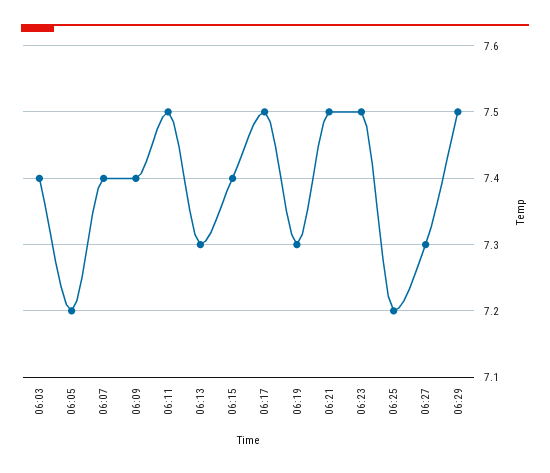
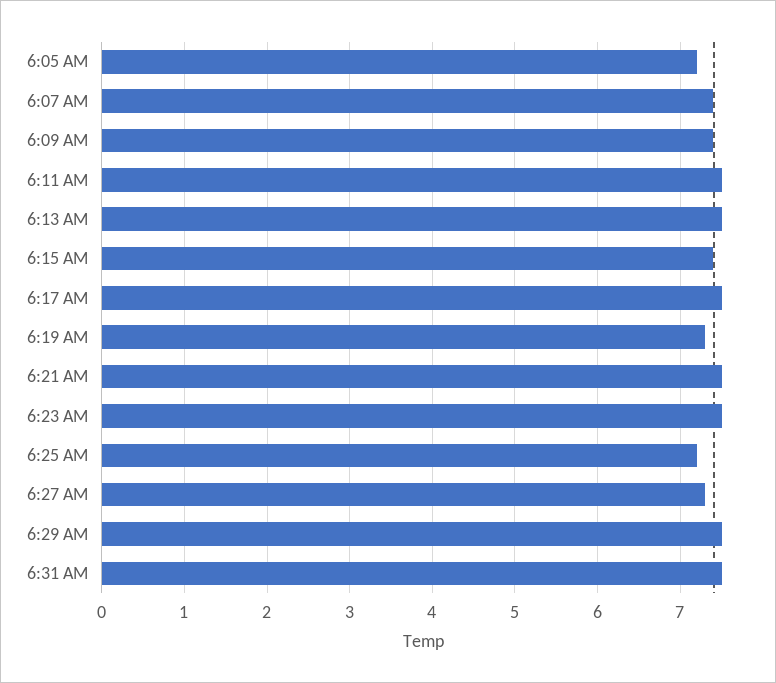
06:03: 7.4 -> none
06:13: 7.3 -> 7.5
6:31 AM: none -> 7.5

